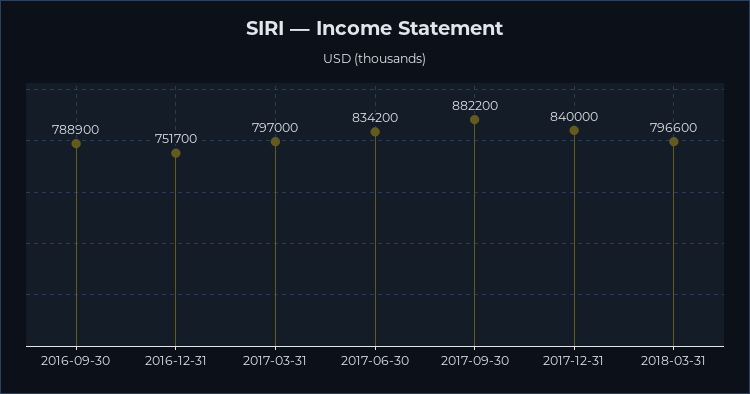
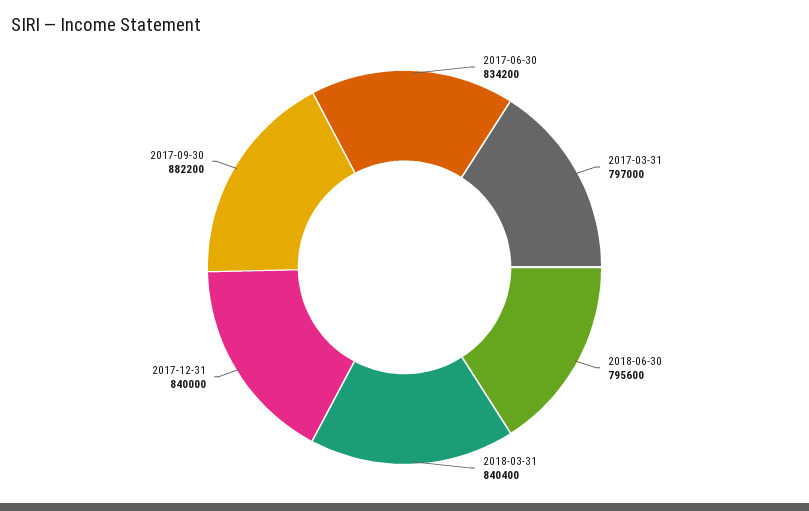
2016-09-30: 788900 -> none
2016-12-31: 751700 -> none
2018-03-31: 796600 -> 840400
2018-06-30: none -> 795600

